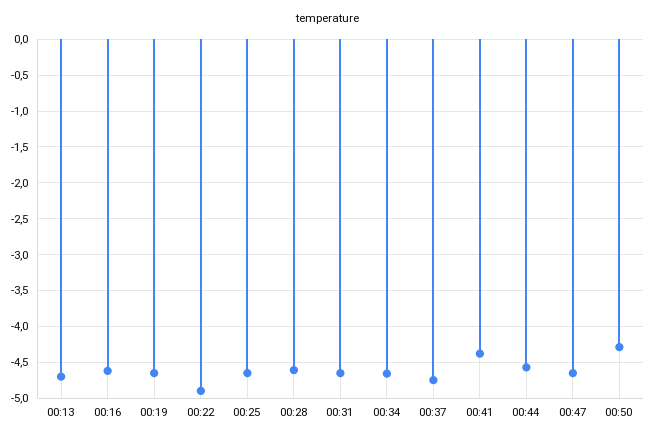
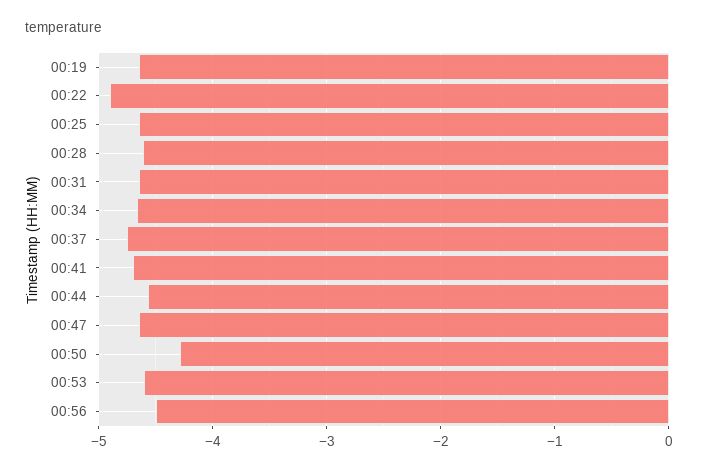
00:13: -4.7 -> none
00:16: -4.6 -> none
00:41: -4.4 -> -4.7
00:53: none -> -4.6
00:56: none -> -4.5

